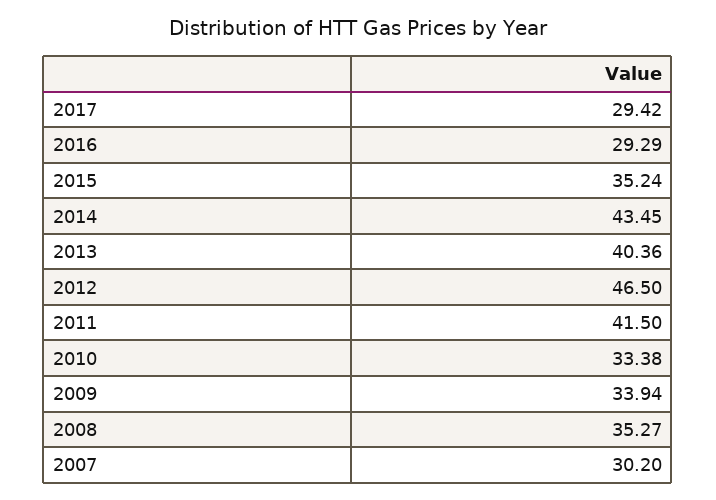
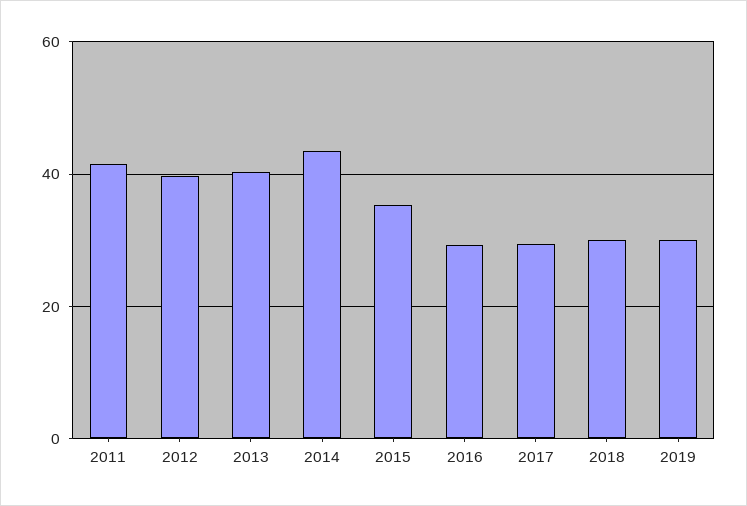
2012: 46.5 -> 40
2010: 33.38 -> none
2009: 33.94 -> none
2008: 35.27 -> none
2007: 30.2 -> none
2018: none -> 30
2019: none -> 30

